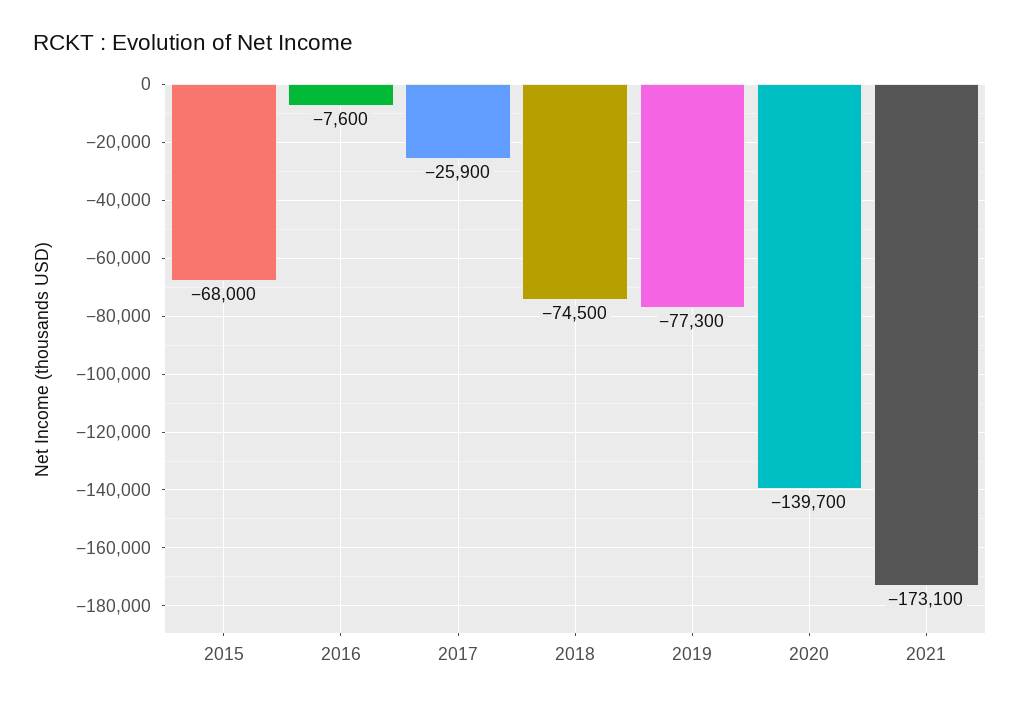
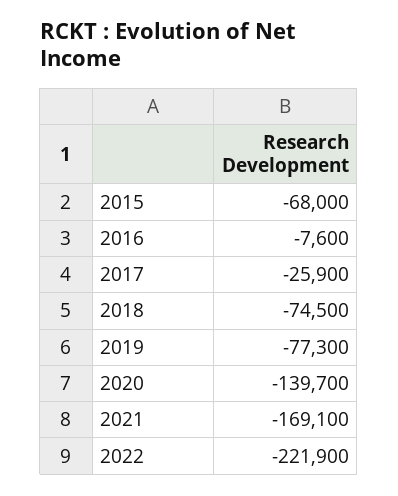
2021: -173100 -> -169100
2022: none -> -221900

